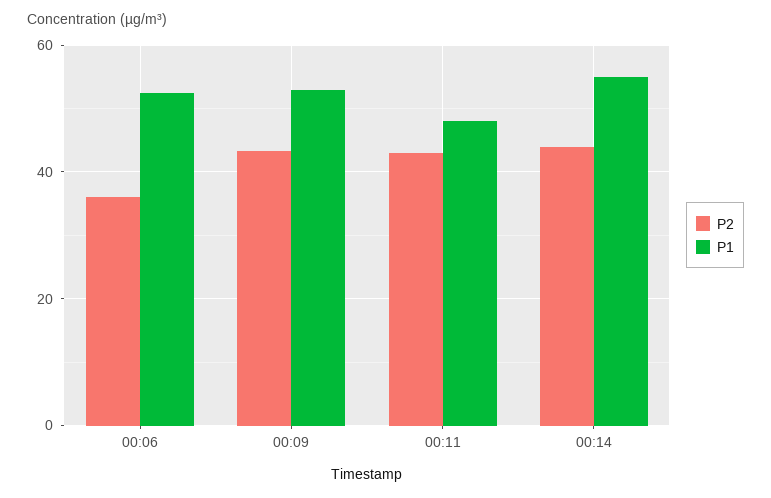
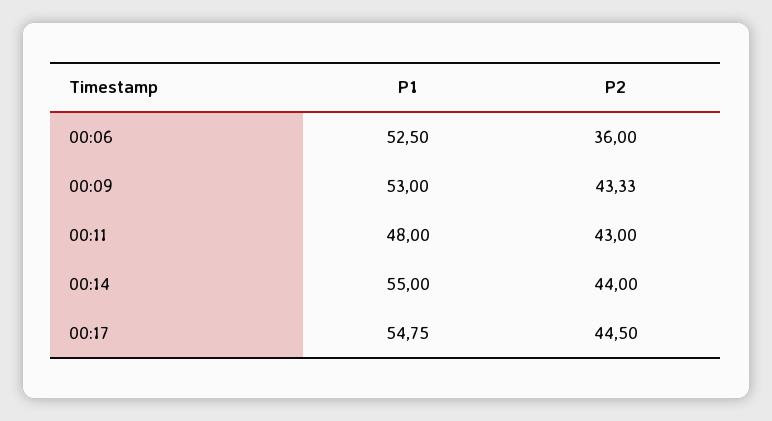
P1, 00:17: none -> 54.75
P2, 00:17: none -> 44.5

